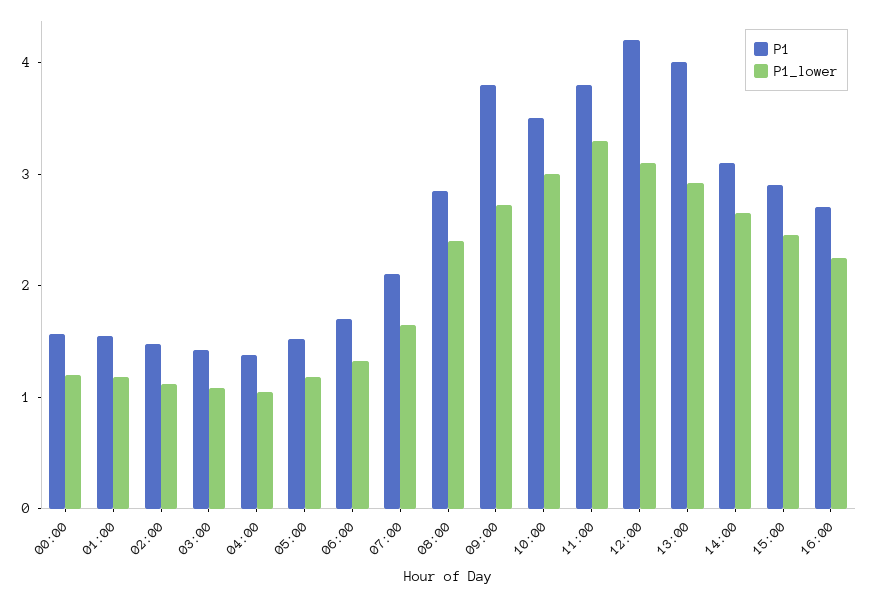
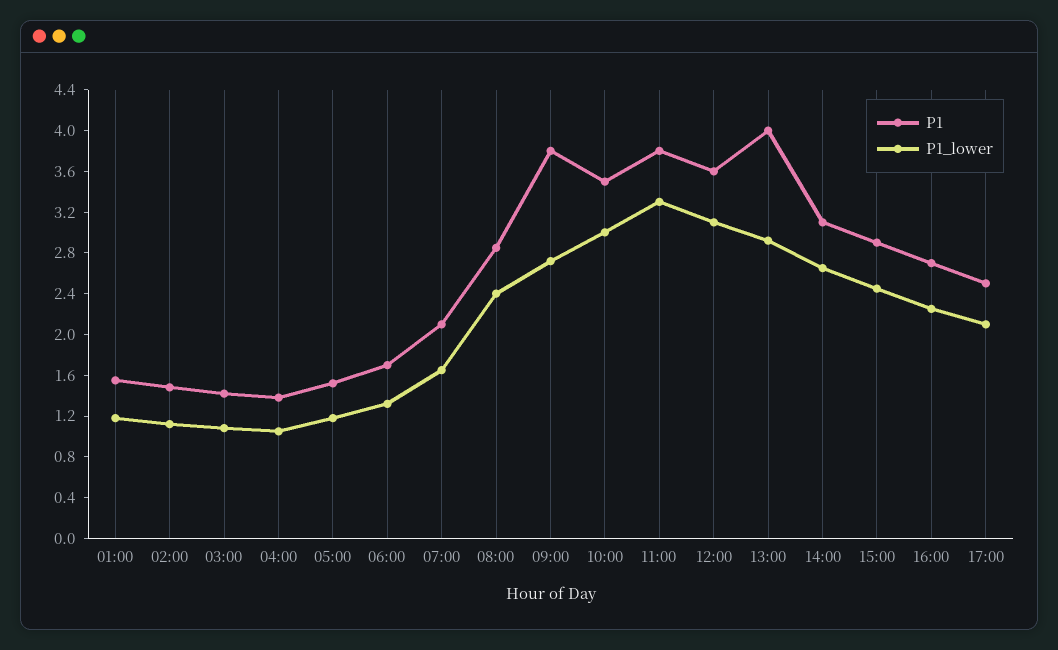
P1, 00:00: 1.6 -> none
P1_lower, 00:00: 1.2 -> none
P1, 12:00: 4.2 -> 3.6
P1, 17:00: none -> 2.5
P1_lower, 17:00: none -> 2.1

